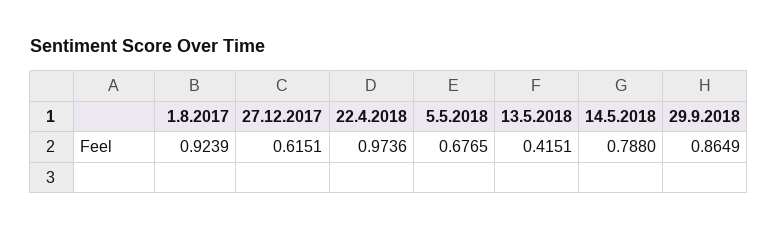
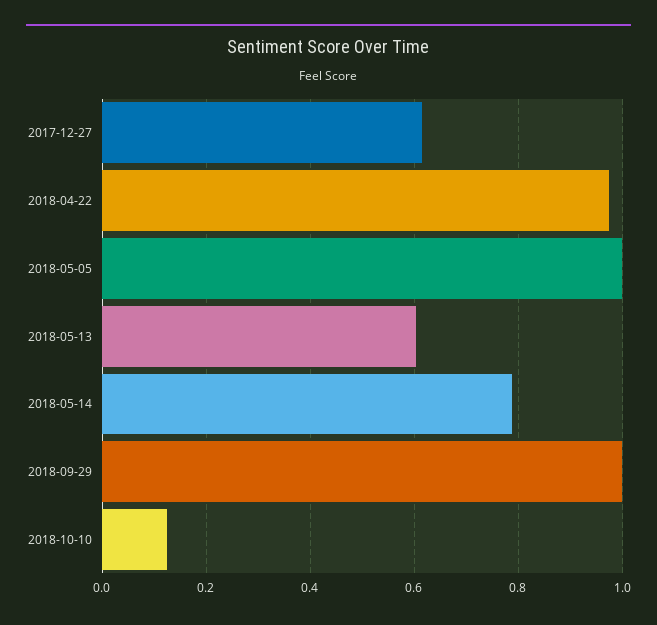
1.8.2017: 0.9239 -> none
5.5.2018: 0.6765 -> 1
13.5.2018: 0.4151 -> 0.6
29.9.2018: 0.8649 -> 1
2018-10-10: none -> 0.12

